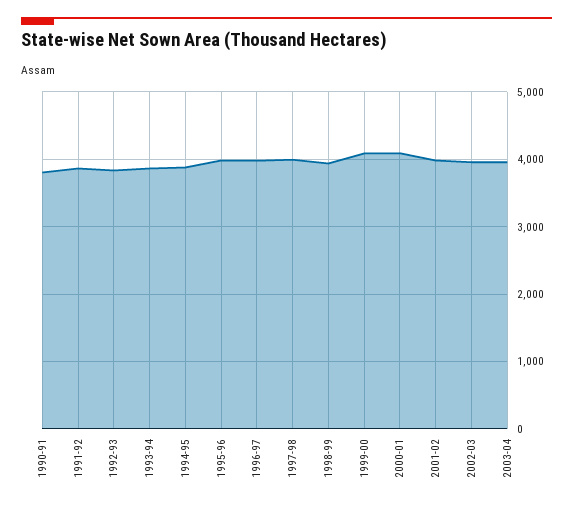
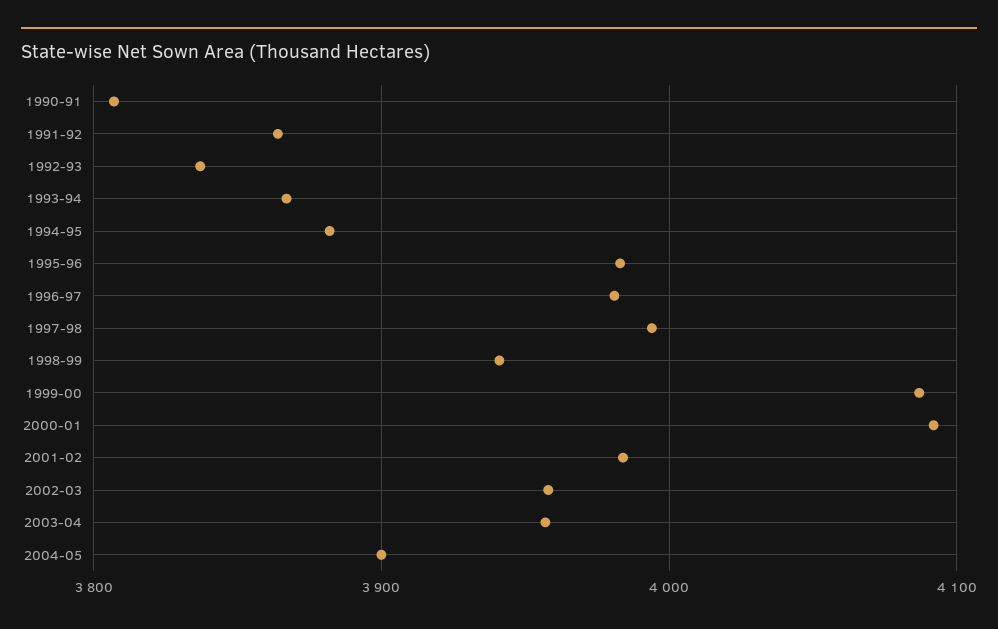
2004-05: none -> 3900

